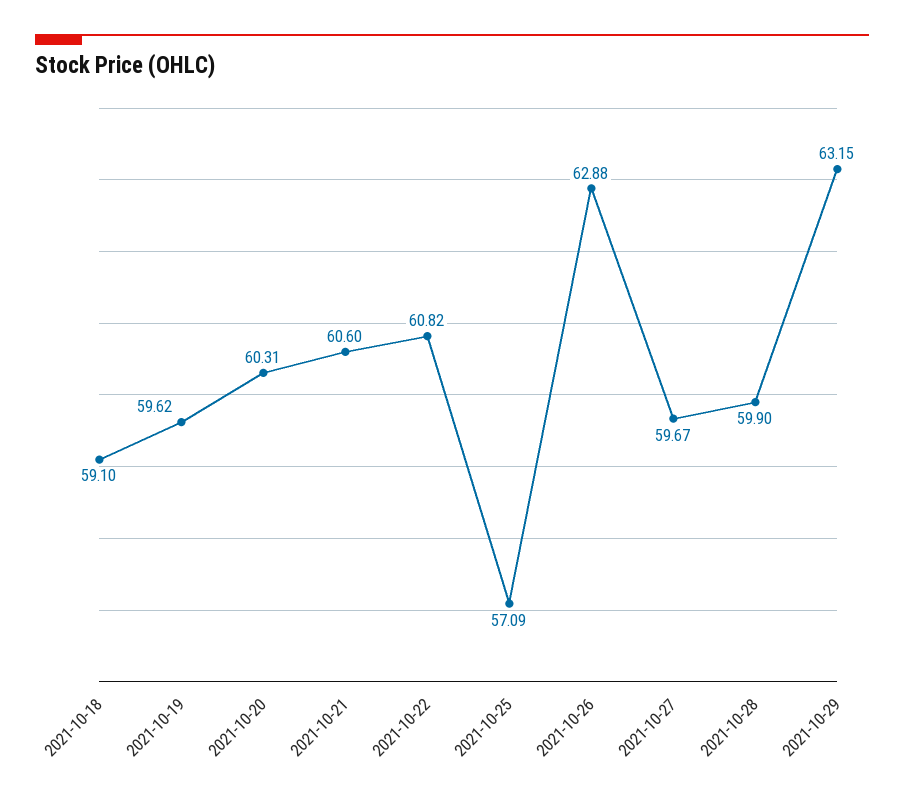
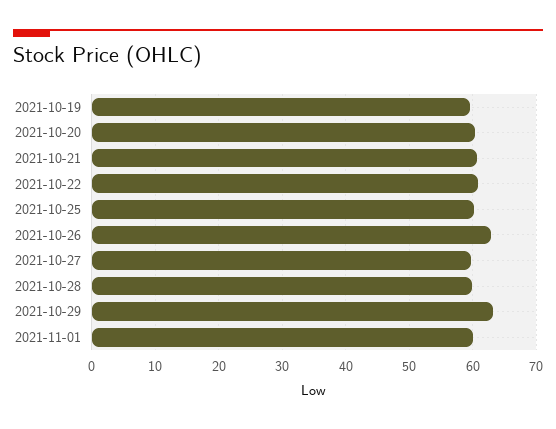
2021-10-18: 59.1 -> none
2021-10-25: 57.09 -> 60
2021-11-01: none -> 60

